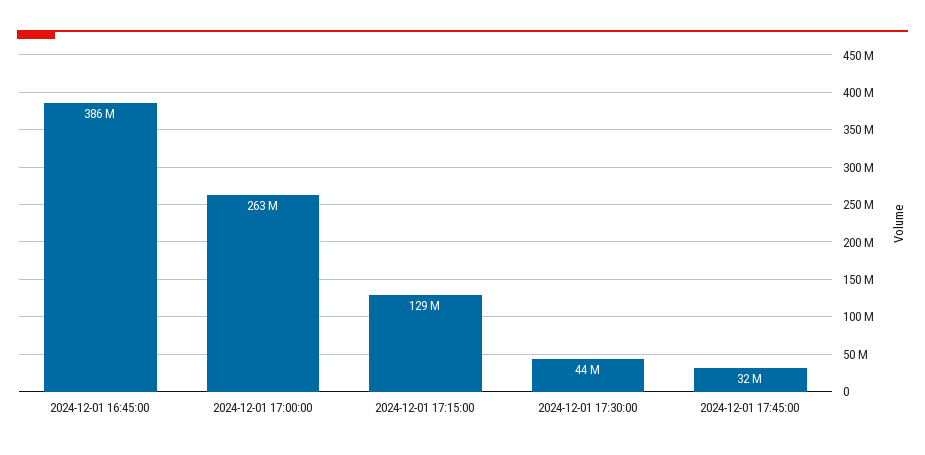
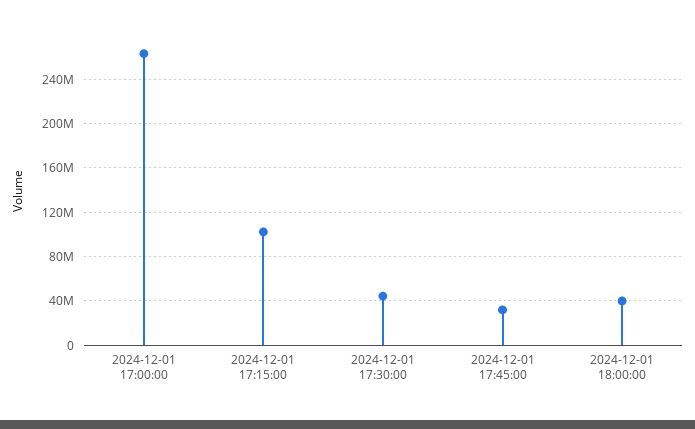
2024-12-01 16:45:00: 386000000 -> none
2024-12-01 17:15:00: 129000000 -> 100000000
2024-12-01 18:00:00: none -> 40000000

